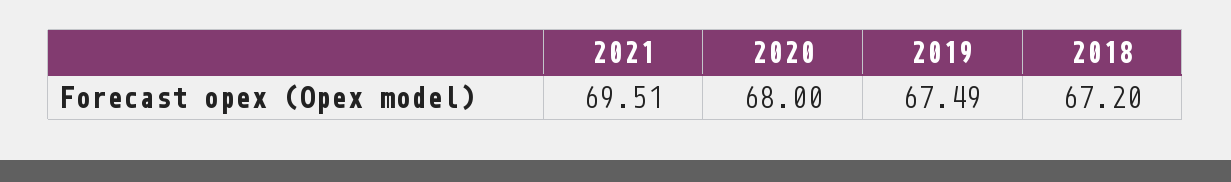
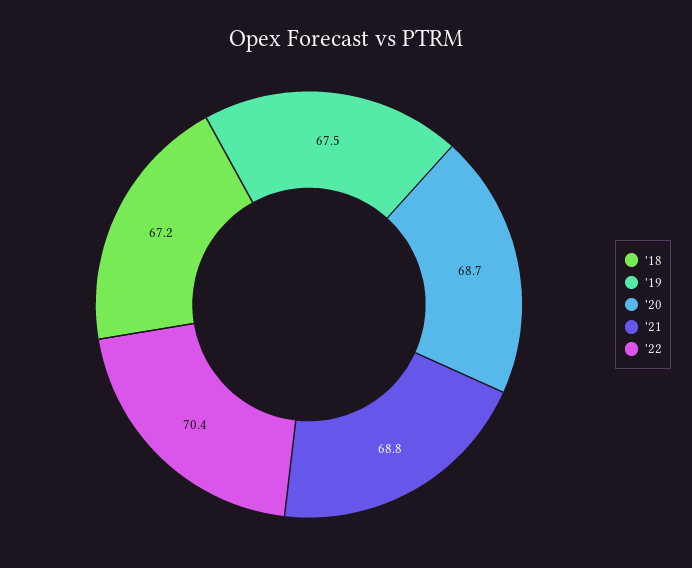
2021: 69.51 -> 68.8
2020: 68 -> 68.7
'22: none -> 70.4

